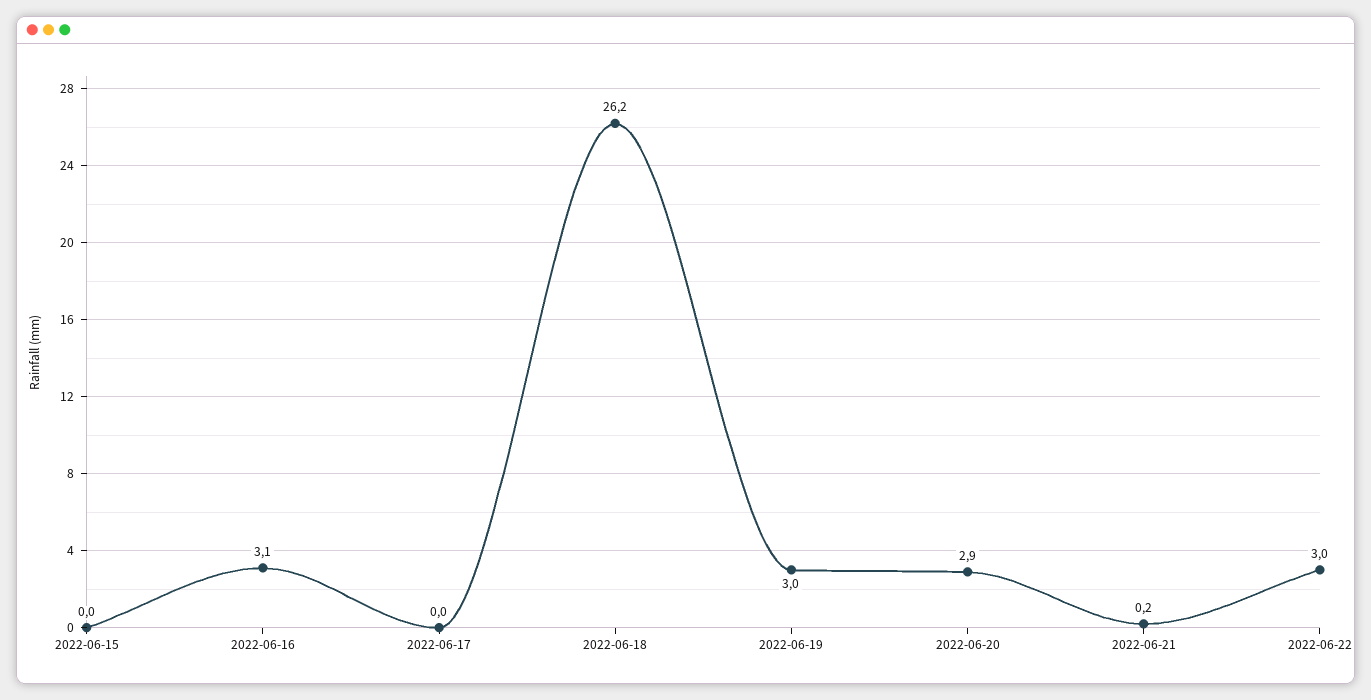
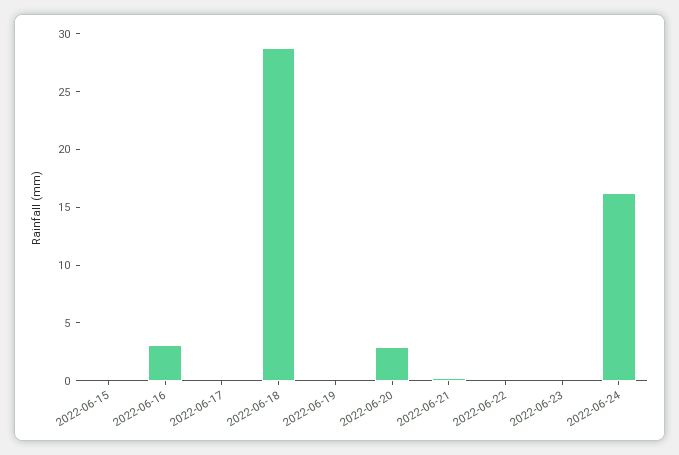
2022-06-18: 26.2 -> 29
2022-06-19: 3 -> 0
2022-06-22: 3 -> 0
2022-06-23: none -> 0
2022-06-24: none -> 16

